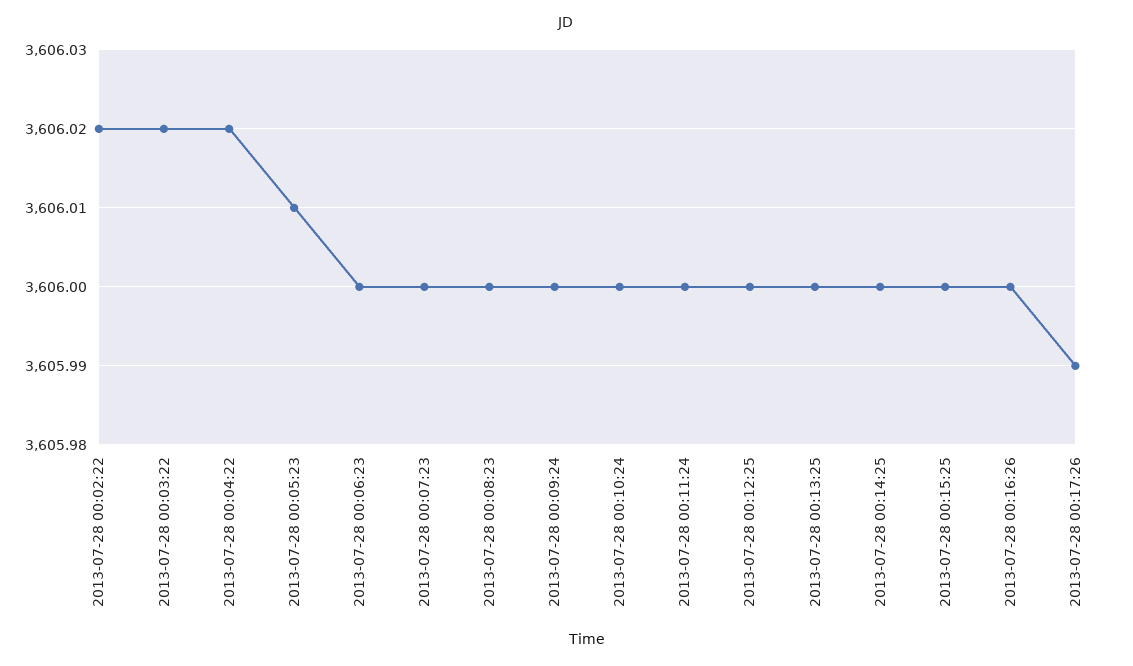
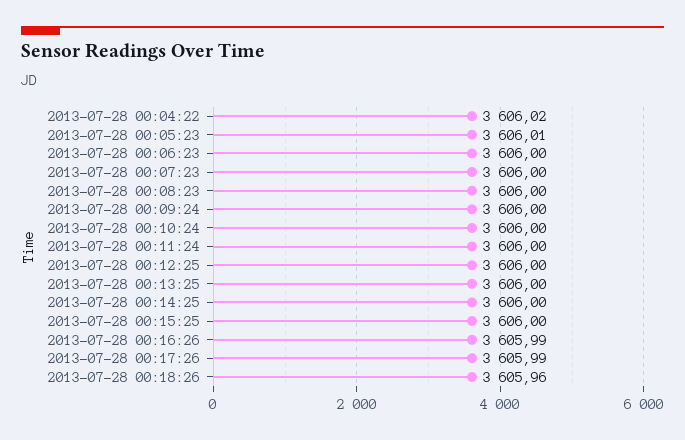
2013-07-28 00:02:22: 3606.02 -> none
2013-07-28 00:03:22: 3606.02 -> none
2013-07-28 00:16:26: 3606 -> 3605.99
2013-07-28 00:18:26: none -> 3605.96

